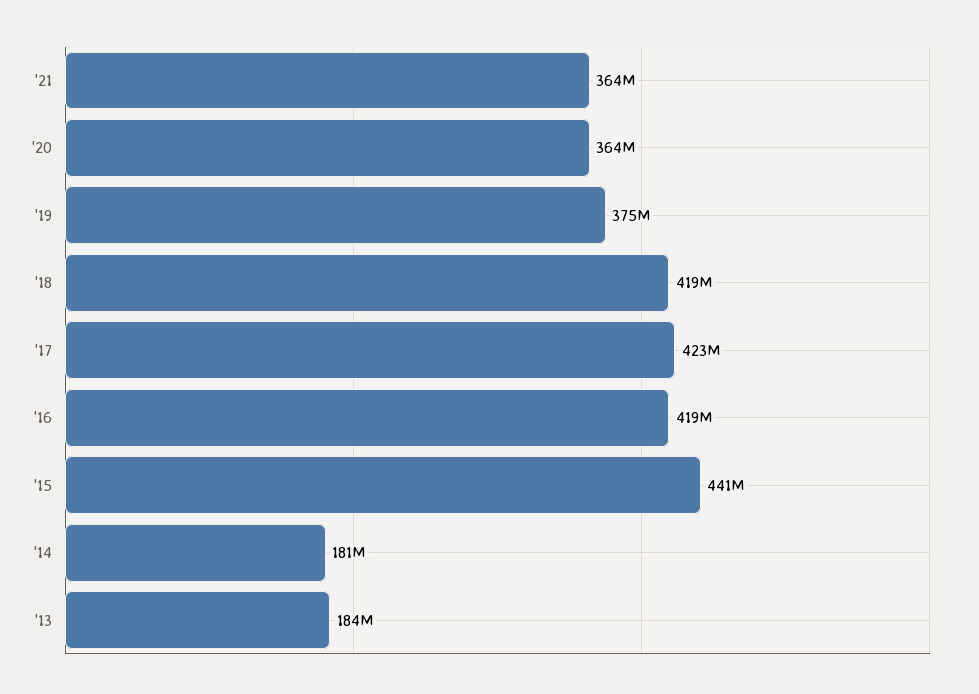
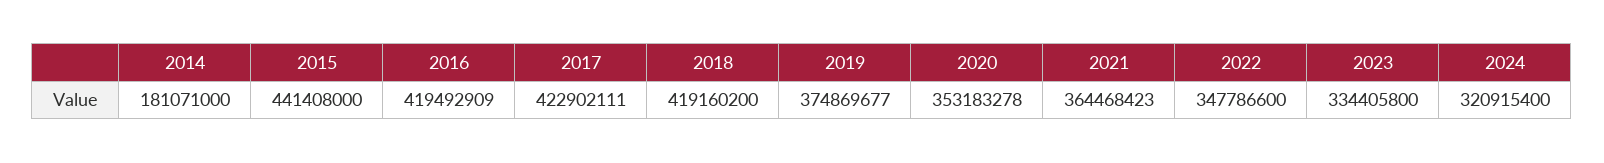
'20: 364000000 -> 353183278
'13: 184000000 -> none
2022: none -> 347786600
2023: none -> 334405800
2024: none -> 320915400

